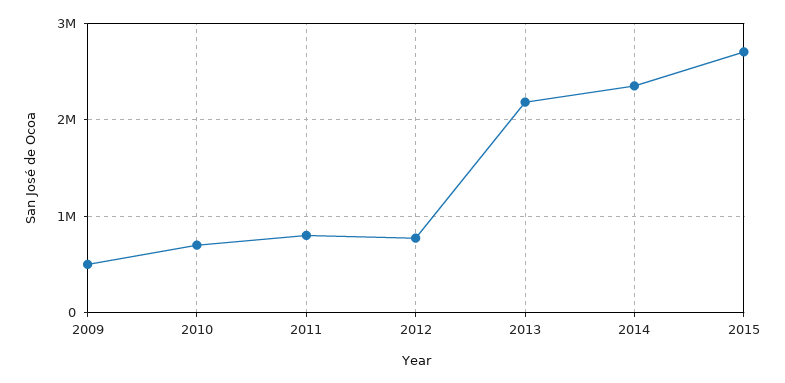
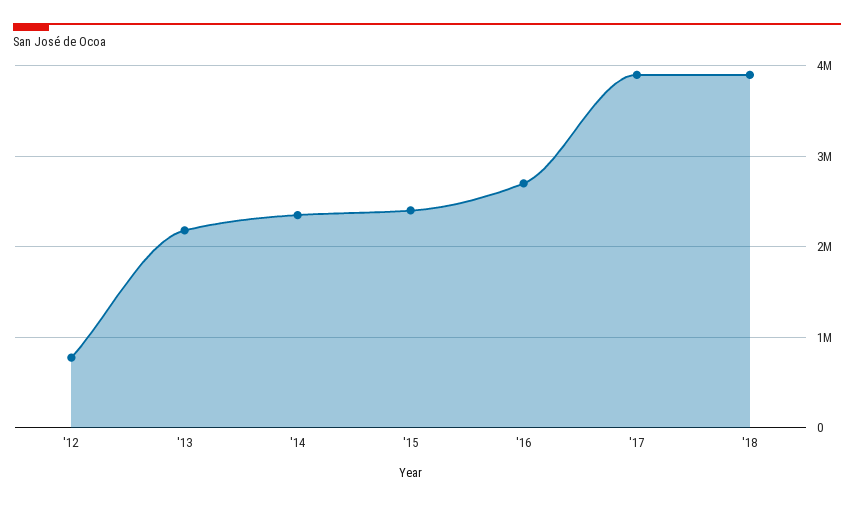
2009: 500000 -> none
2010: 700000 -> none
2011: 800000 -> none
2015: 2700000 -> 2400000
'16: none -> 2700000
'17: none -> 3900000
'18: none -> 3900000

